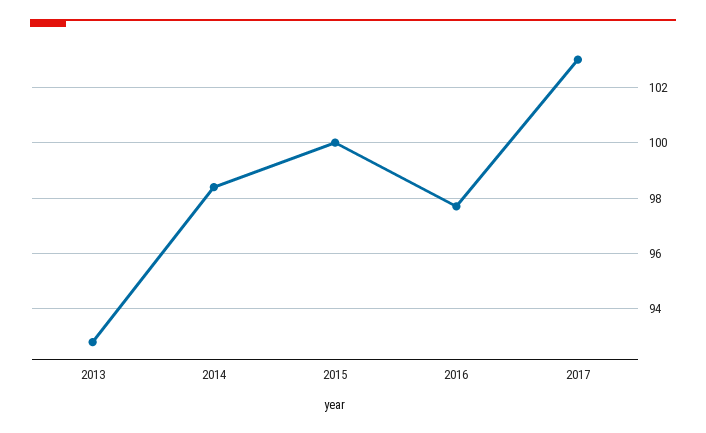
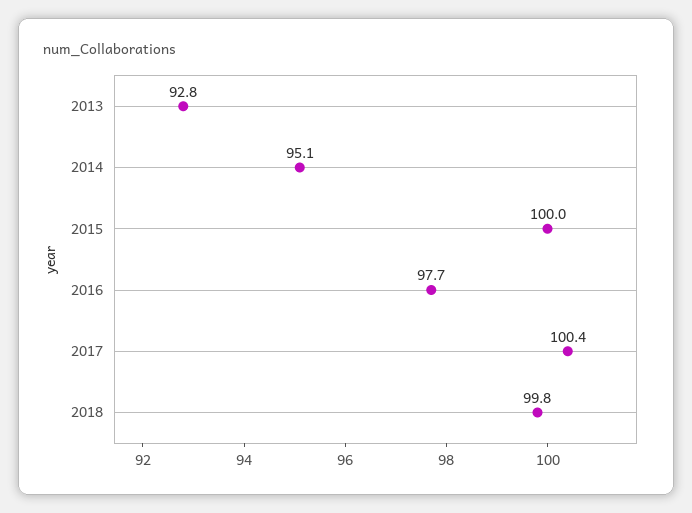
2014: 98.5 -> 95.1
2017: 103 -> 100.4
2018: none -> 99.8

